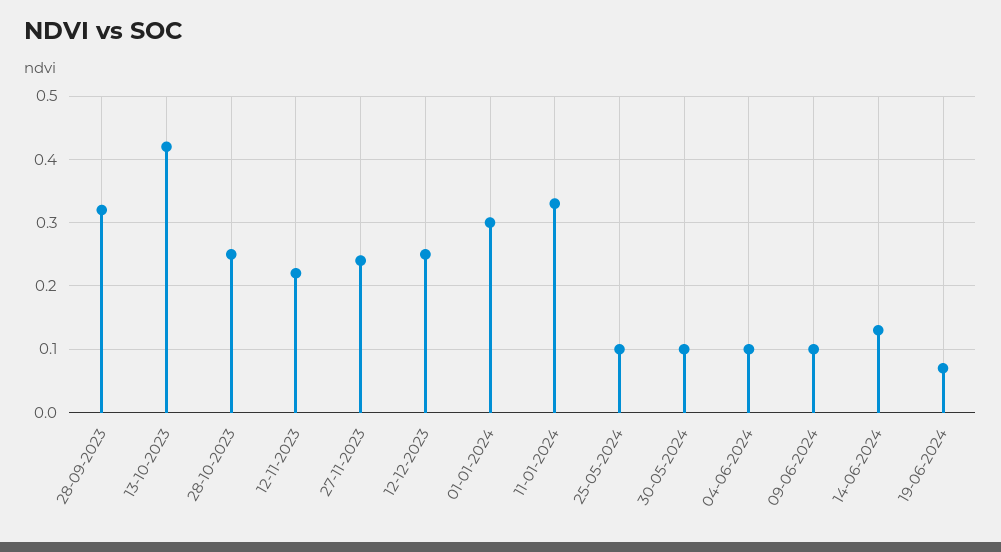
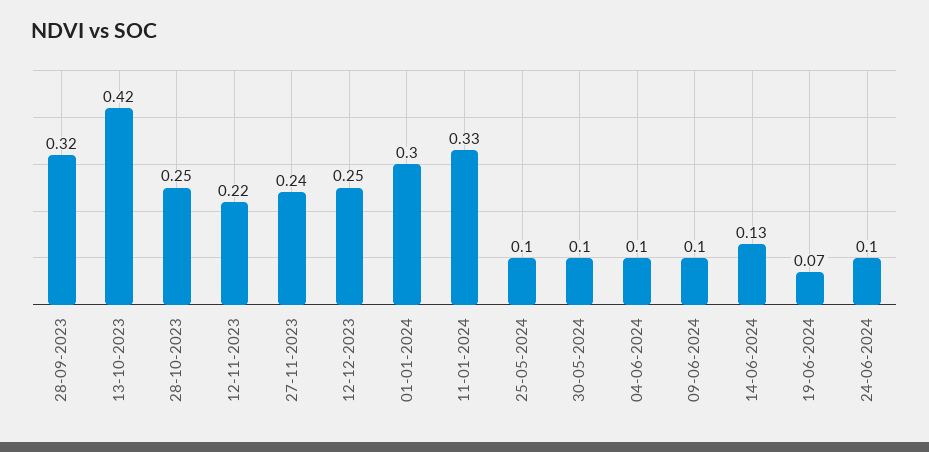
24-06-2024: none -> 0.1

